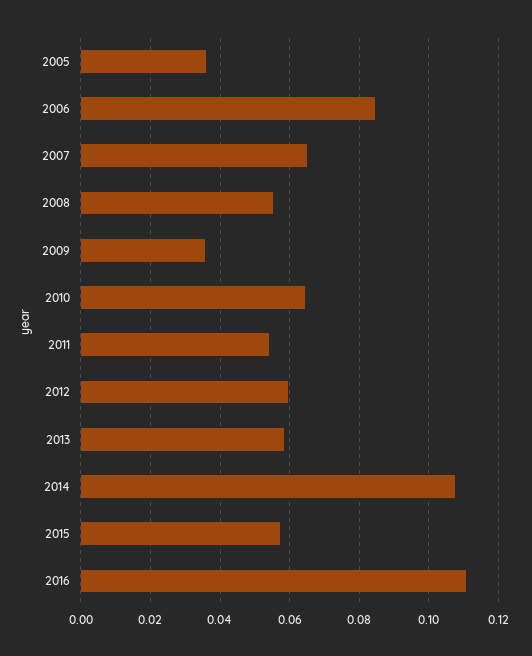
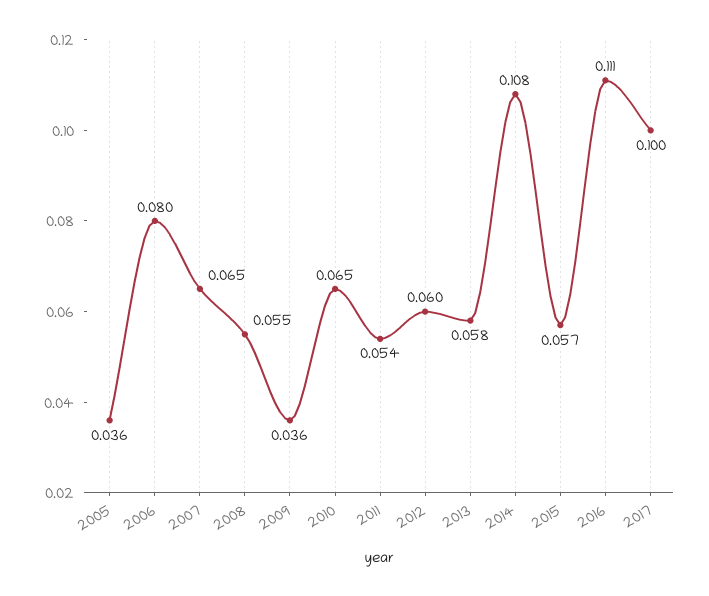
2006: 0.084 -> 0.08
2017: none -> 0.1

